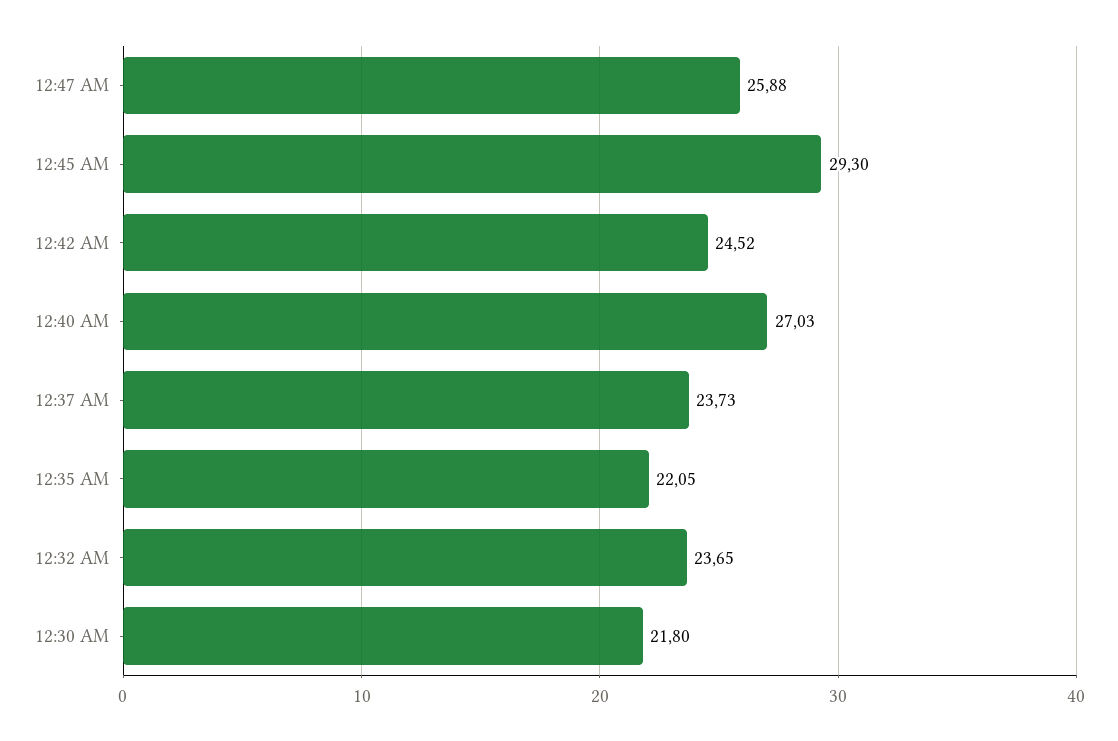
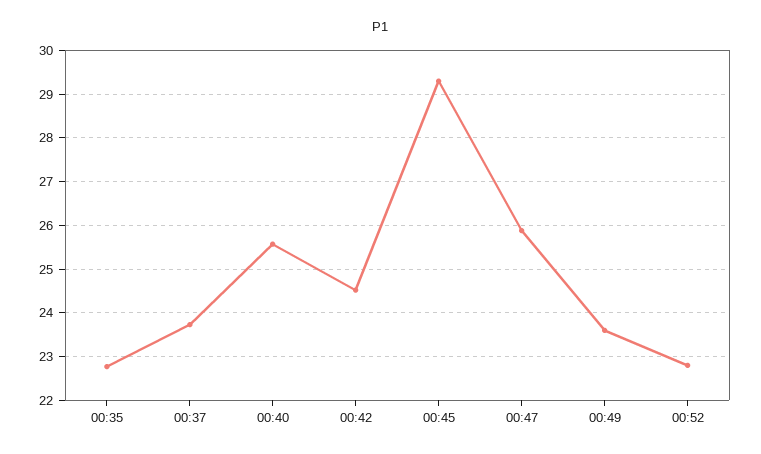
12:40 AM: 27.03 -> 25.6
12:35 AM: 22.05 -> 22.8
12:32 AM: 23.65 -> none
12:30 AM: 21.8 -> none
00:49: none -> 23.6
00:52: none -> 22.8

